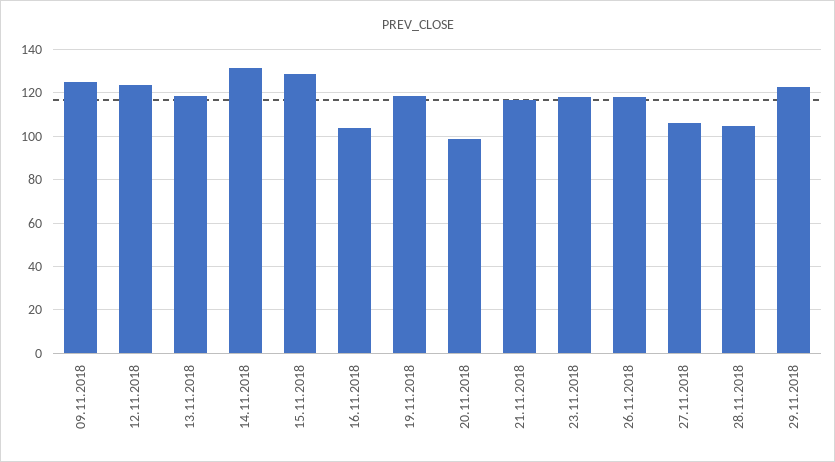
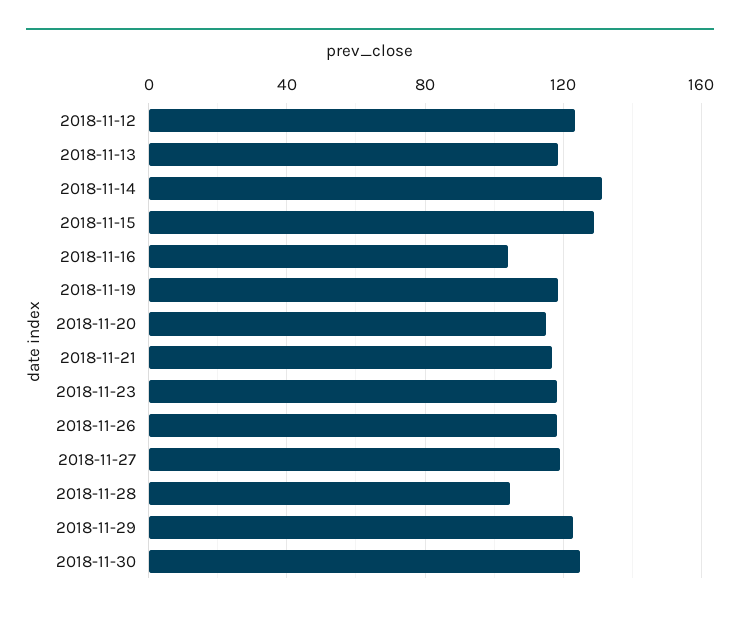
09.11.2018: 125 -> none
20.11.2018: 100 -> 115
27.11.2018: 105 -> 120
2018-11-30: none -> 125

